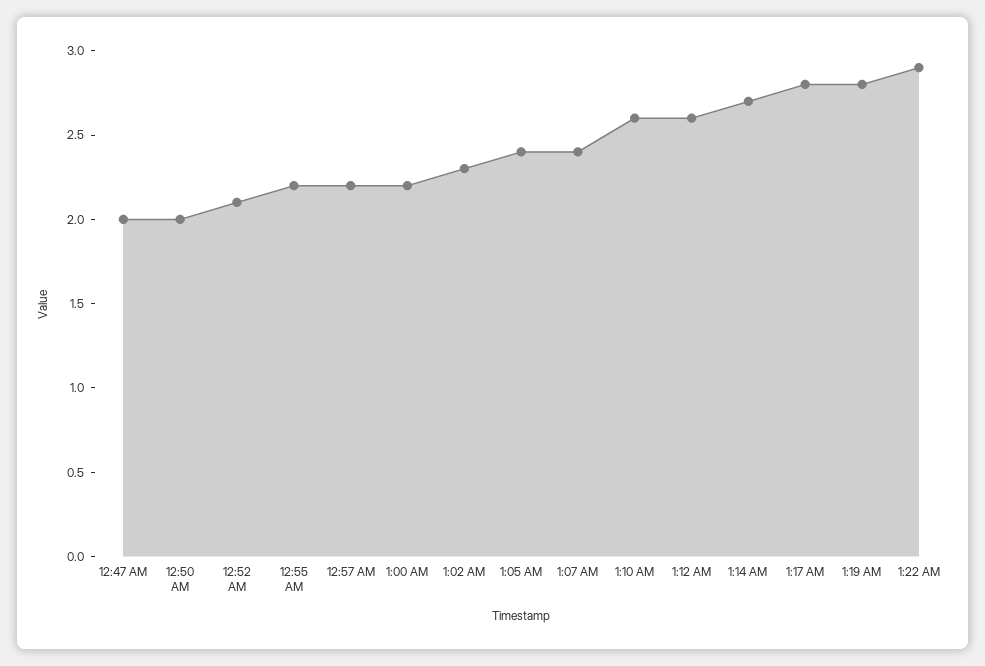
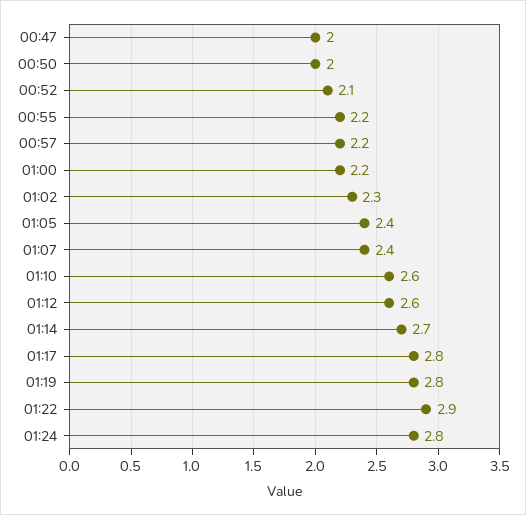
01:24: none -> 2.8

